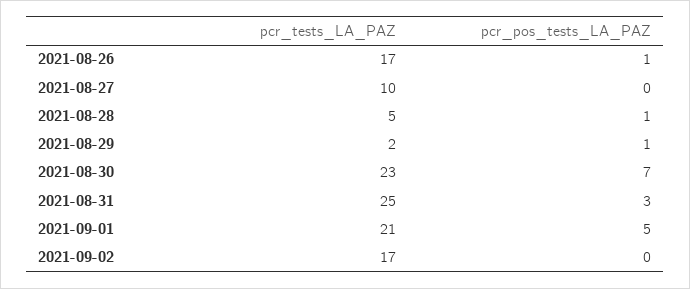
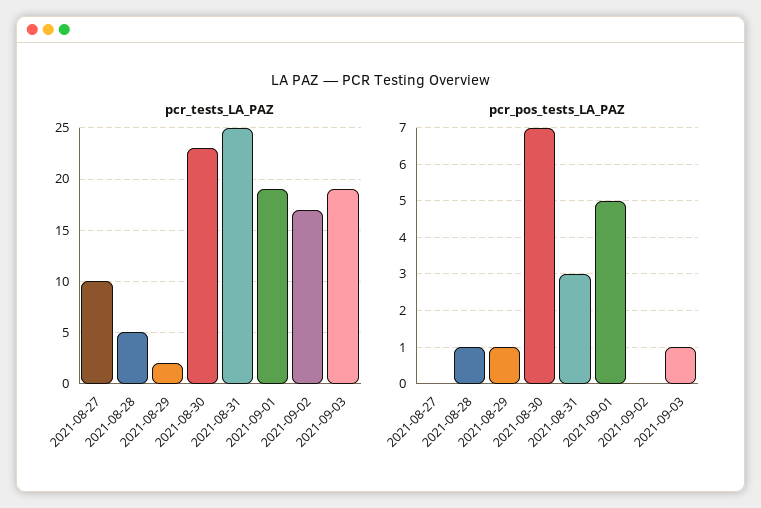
pcr_tests_LA_PAZ, 2021-08-26: 17 -> none
pcr_pos_tests_LA_PAZ, 2021-08-26: 1 -> none
pcr_tests_LA_PAZ, 2021-09-01: 21 -> 19
pcr_tests_LA_PAZ, 2021-09-03: none -> 19
pcr_pos_tests_LA_PAZ, 2021-09-03: none -> 1

